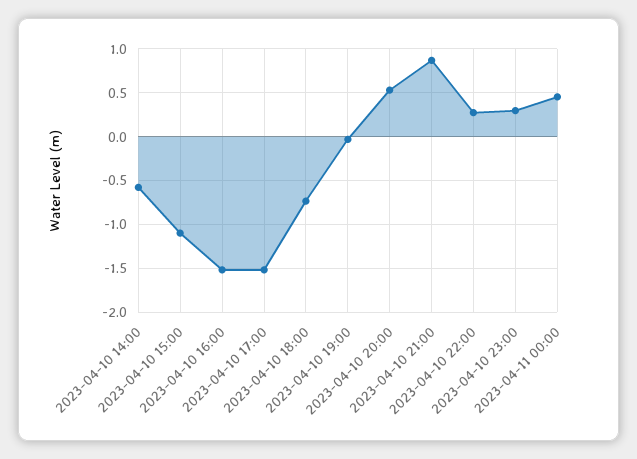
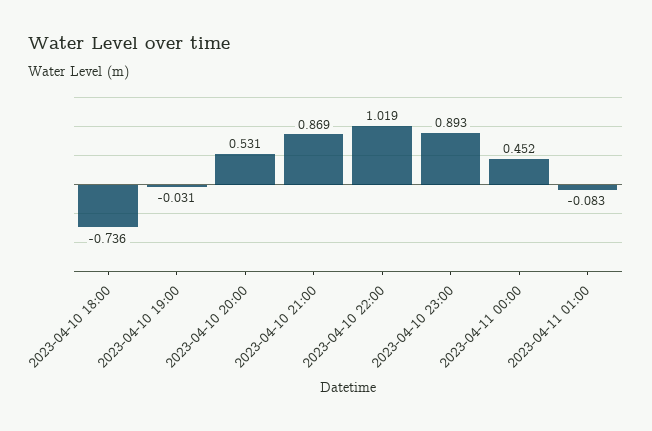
2023-04-10 14:00: -0.6 -> none
2023-04-10 15:00: -1.1 -> none
2023-04-10 16:00: -1.5 -> none
2023-04-10 17:00: -1.5 -> none
2023-04-10 22:00: 0.3 -> 1.019
2023-04-10 23:00: 0.3 -> 0.893
2023-04-11 01:00: none -> -0.083

